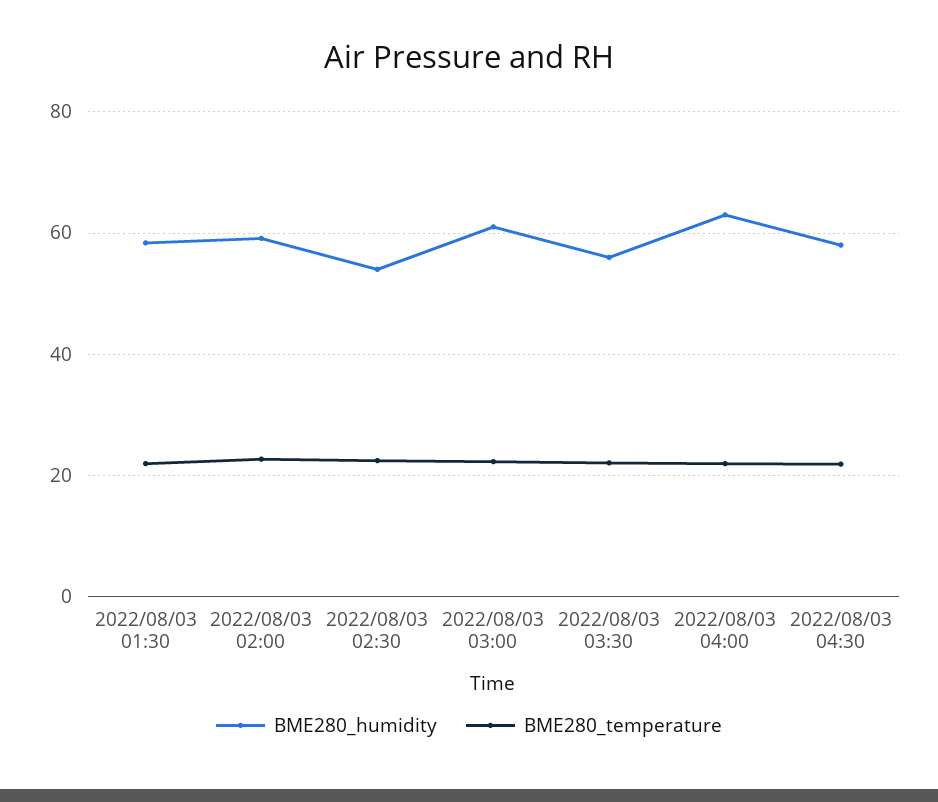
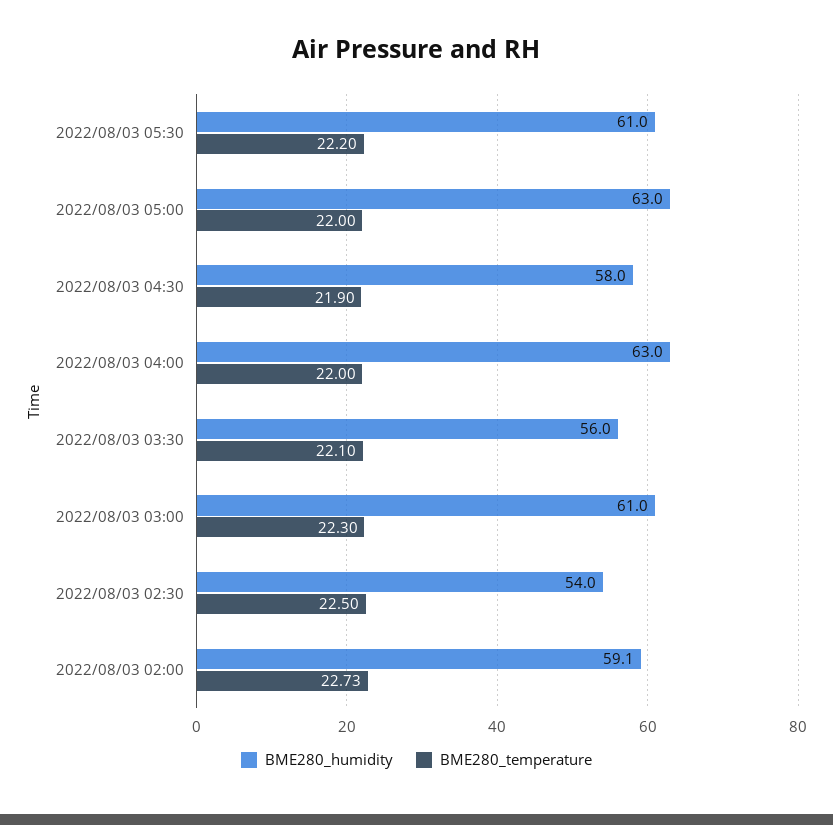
BME280_humidity, 2022/08/03 01:30: 58 -> none
BME280_temperature, 2022/08/03 01:30: 22 -> none
BME280_humidity, 2022/08/03 05:30: none -> 61
BME280_temperature, 2022/08/03 05:30: none -> 22.2
BME280_humidity, 2022/08/03 05:00: none -> 63
BME280_temperature, 2022/08/03 05:00: none -> 22

